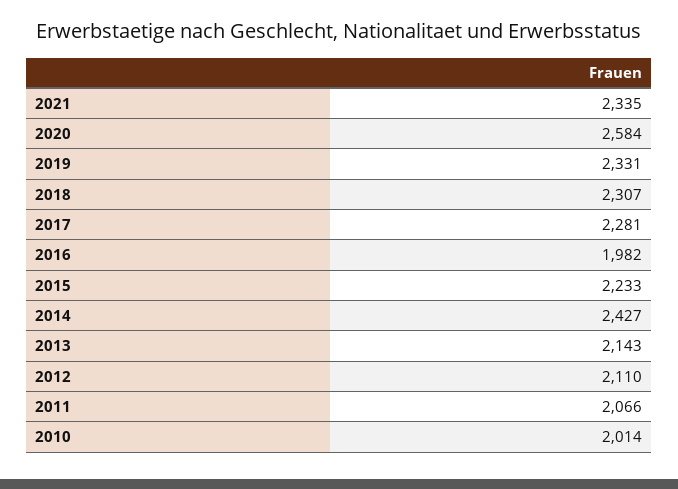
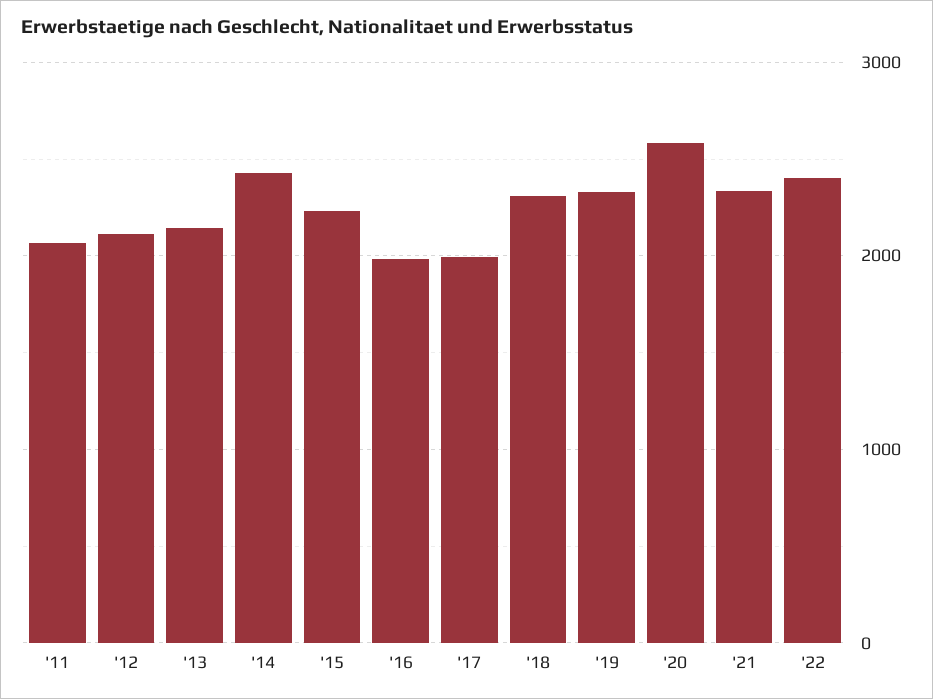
2017: 2281 -> 2000
2010: 2014 -> none
'22: none -> 2400

